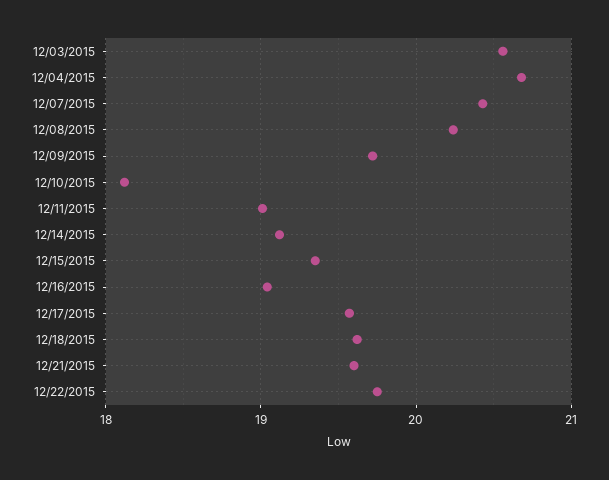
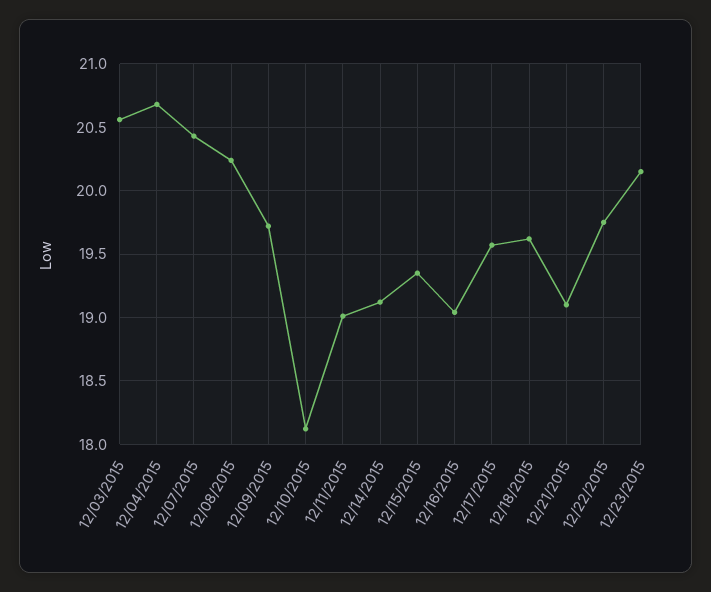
12/21/2015: 19.6 -> 19.1
12/23/2015: none -> 20.15

